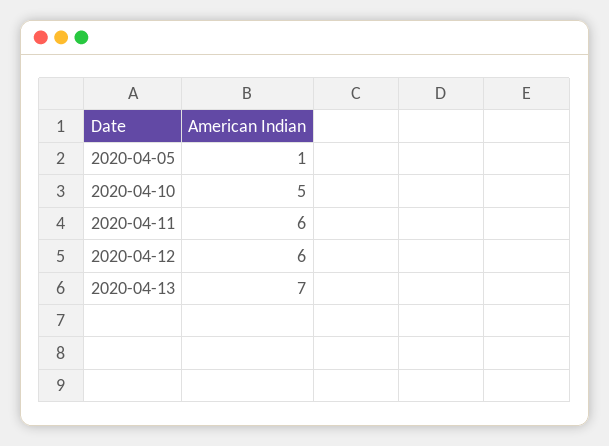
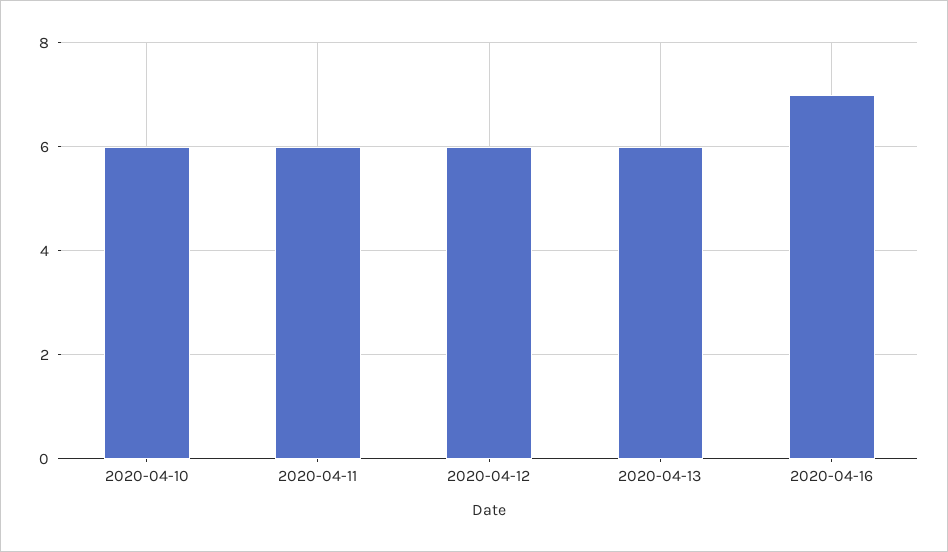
2020-04-05: 1 -> none
2020-04-10: 5 -> 6
2020-04-13: 7 -> 6
2020-04-16: none -> 7

